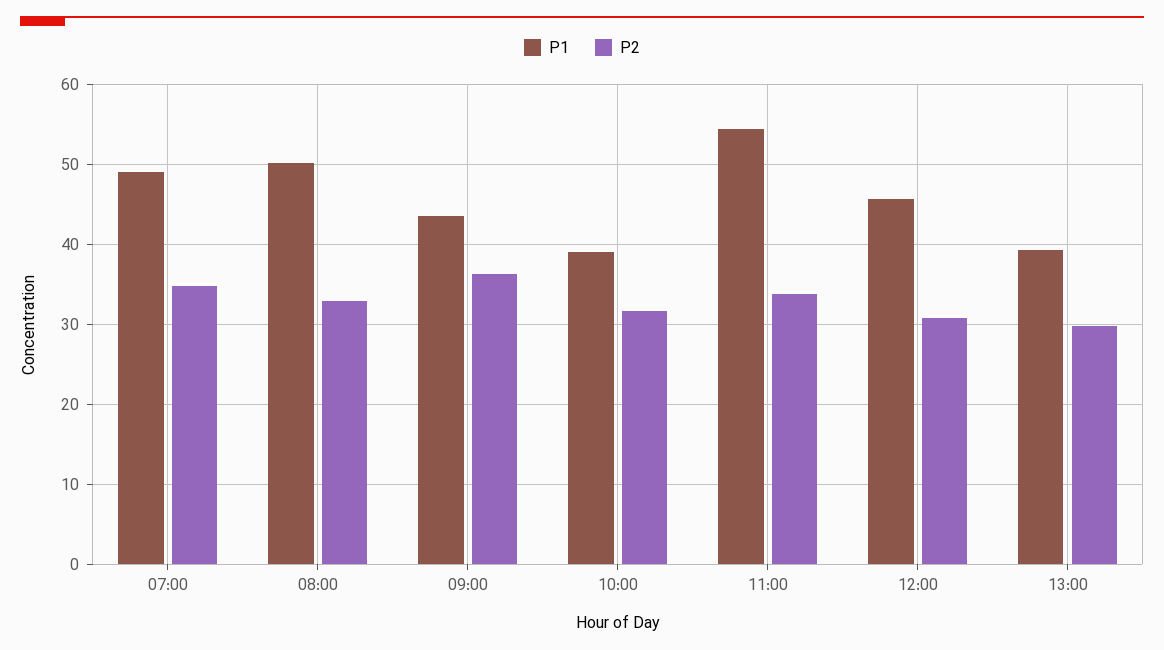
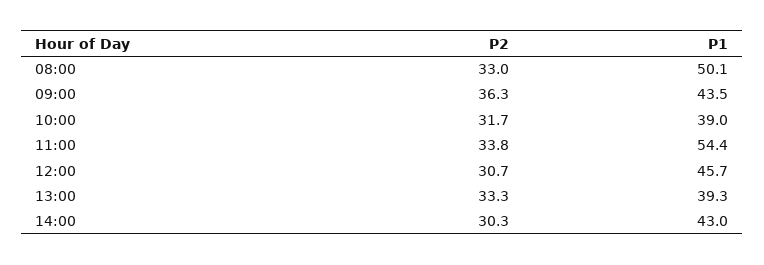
P1, 07:00: 49 -> none
P2, 07:00: 35 -> none
P2, 13:00: 30 -> 33.3
P2, 14:00: none -> 30.3
P1, 14:00: none -> 43

